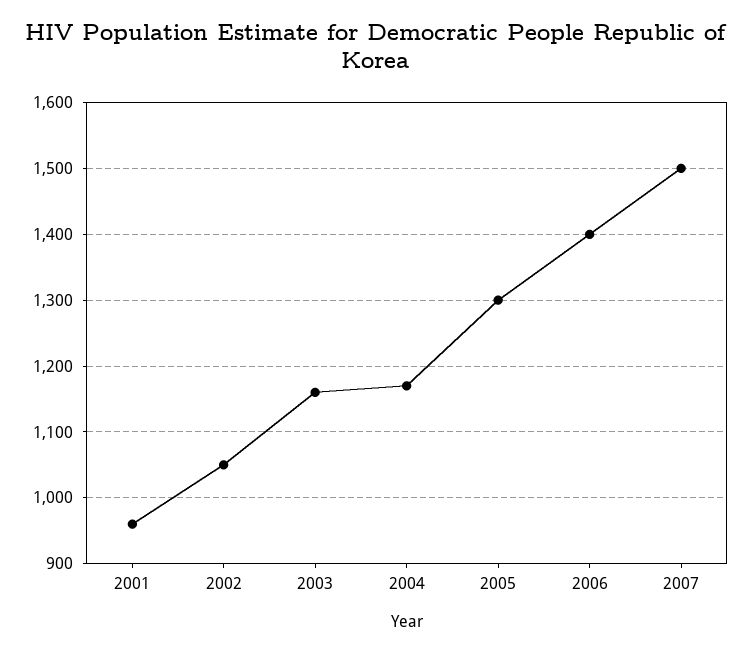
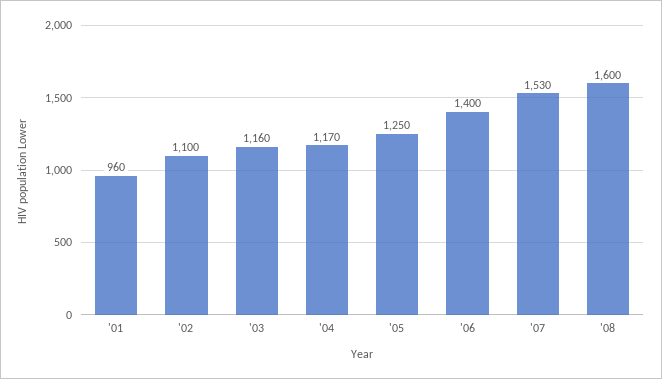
2002: 1050 -> 1100
2005: 1300 -> 1250
2007: 1500 -> 1530
'08: none -> 1600

